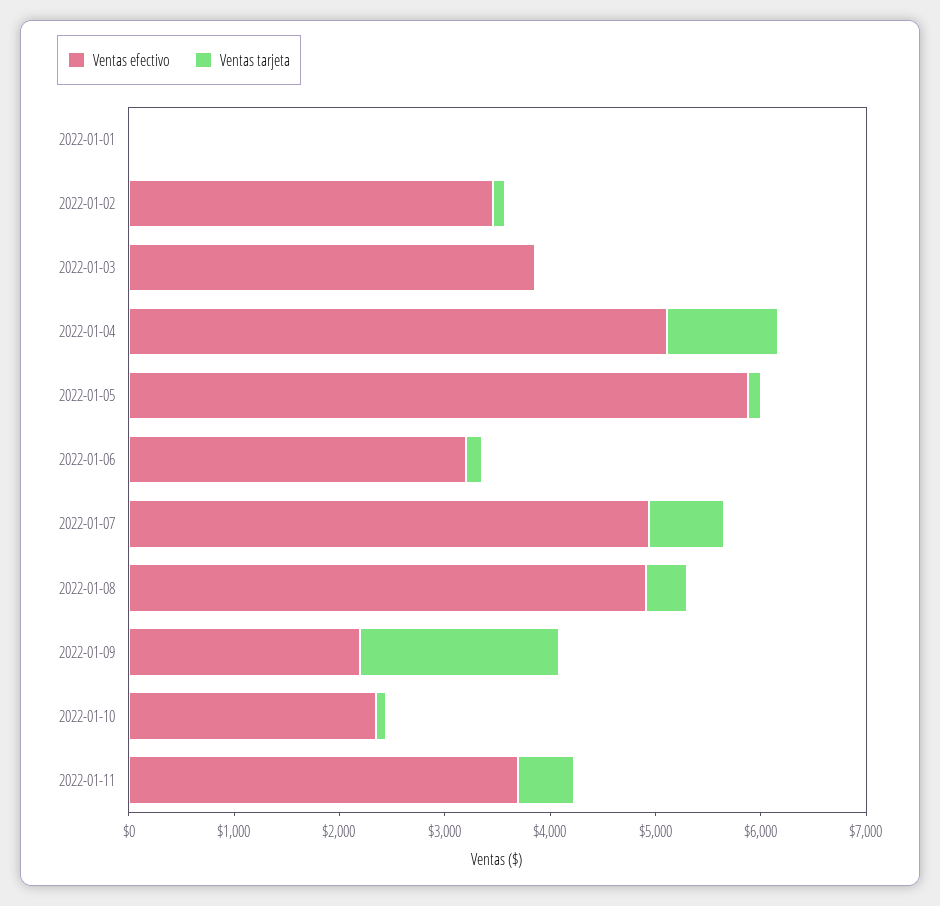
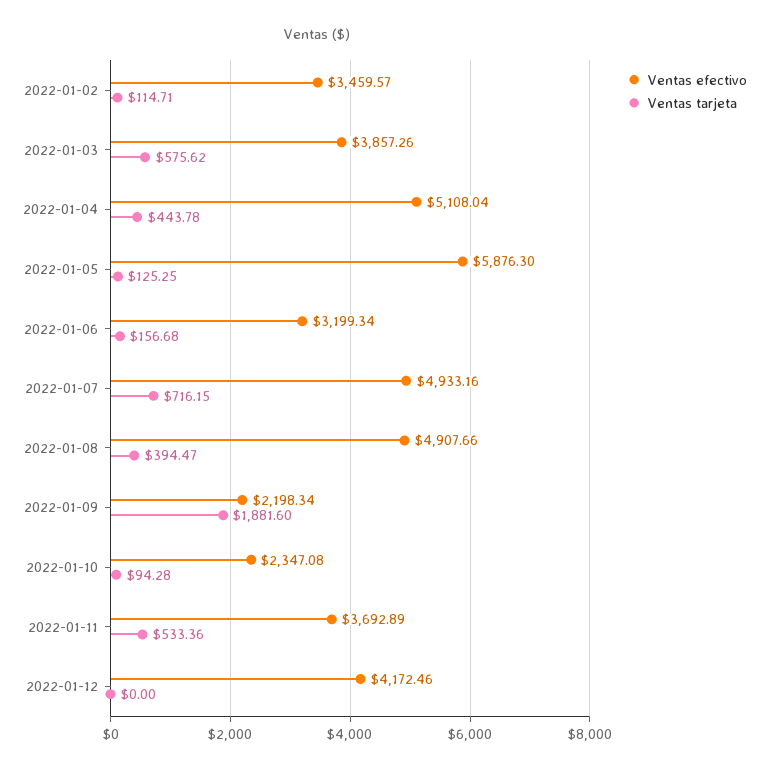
Ventas efectivo, 2022-01-01: 0 -> none
Ventas tarjeta, 2022-01-01: 0 -> none
Ventas tarjeta, 2022-01-03: 0 -> 575.62
Ventas tarjeta, 2022-01-04: 1000 -> 443.78
Ventas efectivo, 2022-01-12: none -> 4172.46
Ventas tarjeta, 2022-01-12: none -> 0

